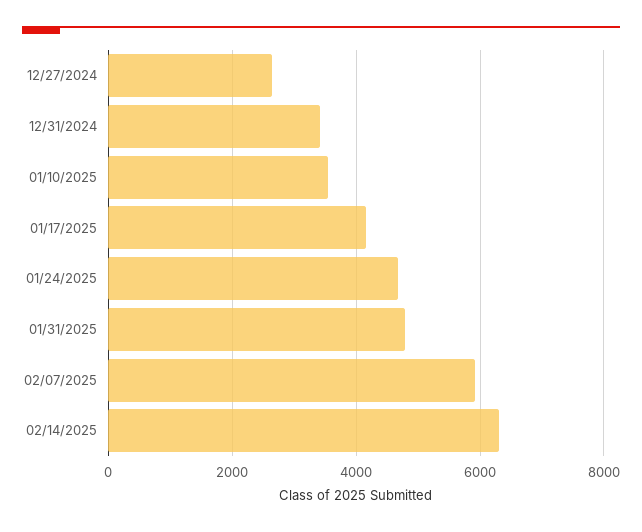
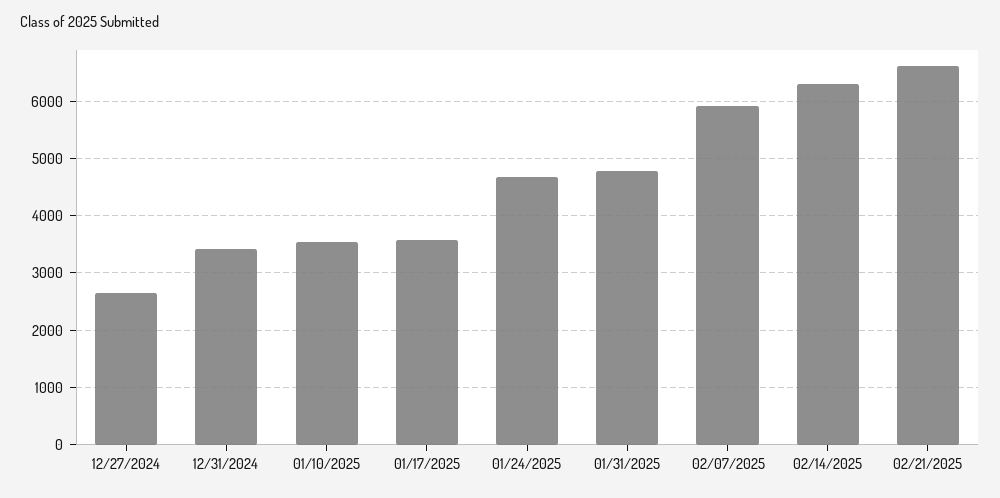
01/17/2025: 4200 -> 3600
02/21/2025: none -> 6600

